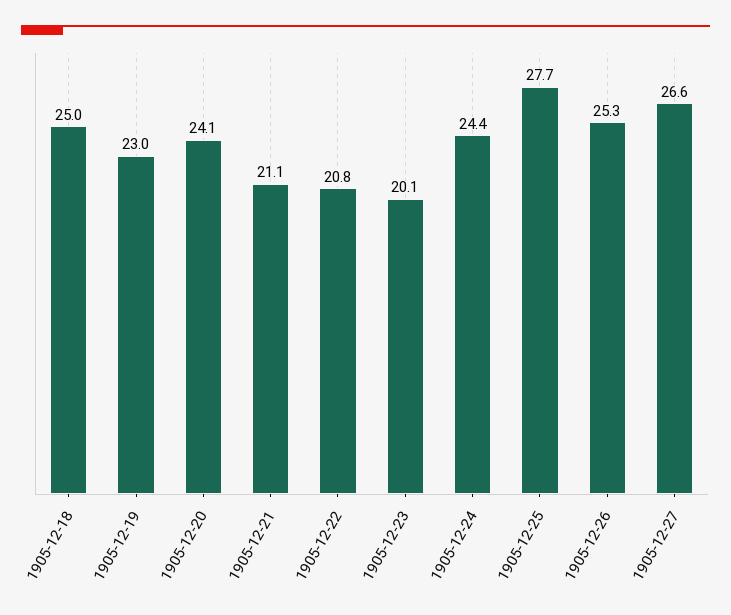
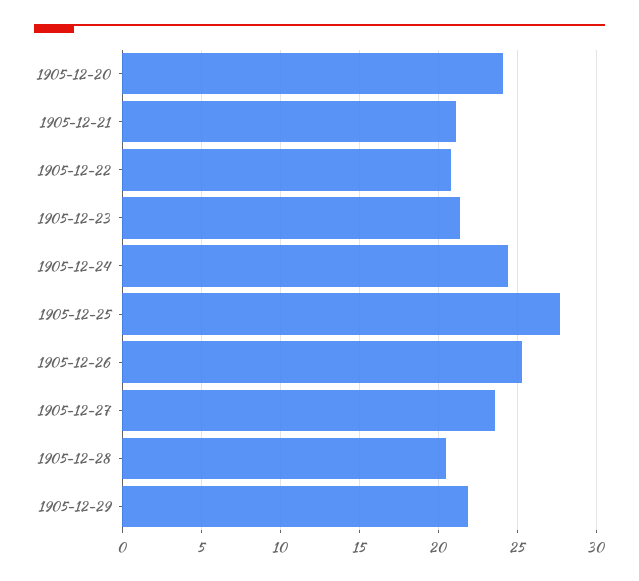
1905-12-18: 25 -> none
1905-12-19: 23 -> none
1905-12-23: 20.1 -> 21.5
1905-12-27: 26.6 -> 23.5
1905-12-28: none -> 20.5
1905-12-29: none -> 22

